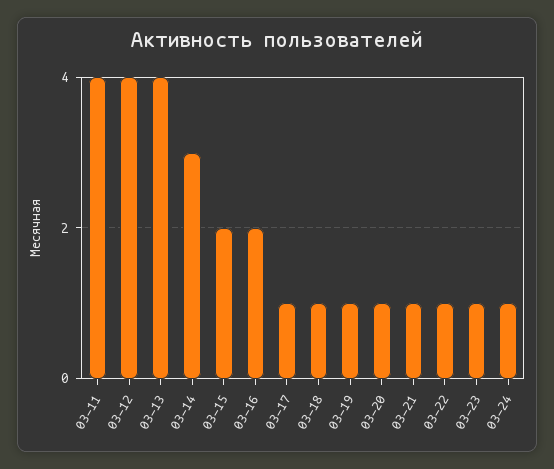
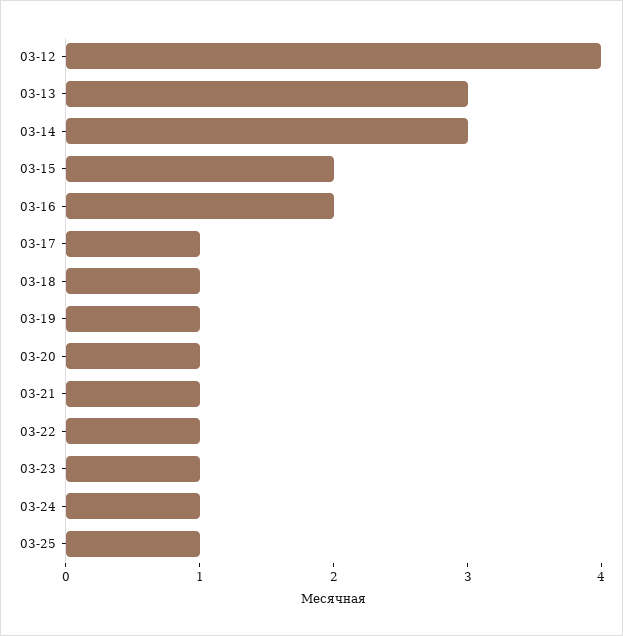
03-11: 4 -> none
03-13: 4 -> 3
03-25: none -> 1

